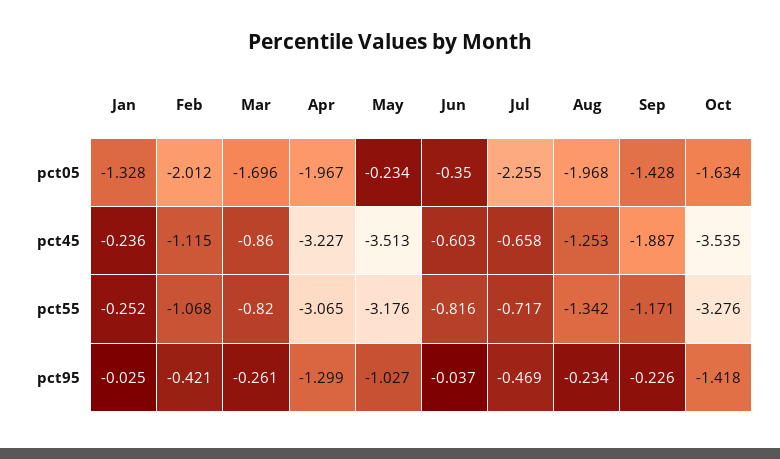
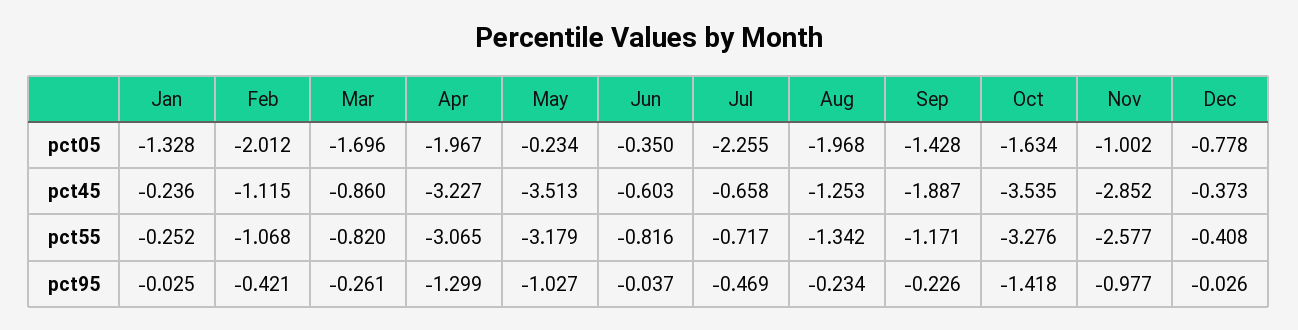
May, pct55: -3.176 -> -3.179
Nov, pct05: none -> -1.002
Dec, pct05: none -> -0.778
Nov, pct45: none -> -2.852
Dec, pct45: none -> -0.373
Nov, pct55: none -> -2.577
Dec, pct55: none -> -0.408
Nov, pct95: none -> -0.977
Dec, pct95: none -> -0.026

